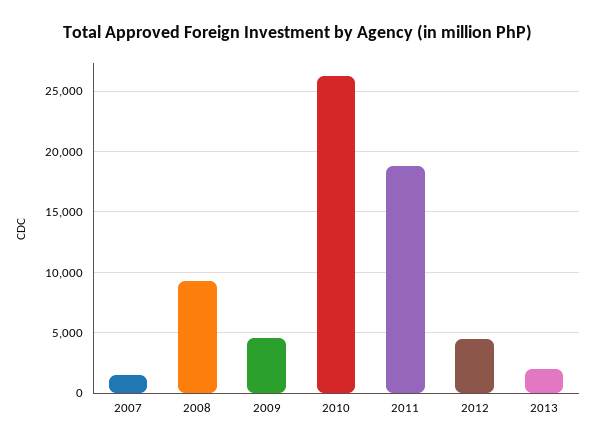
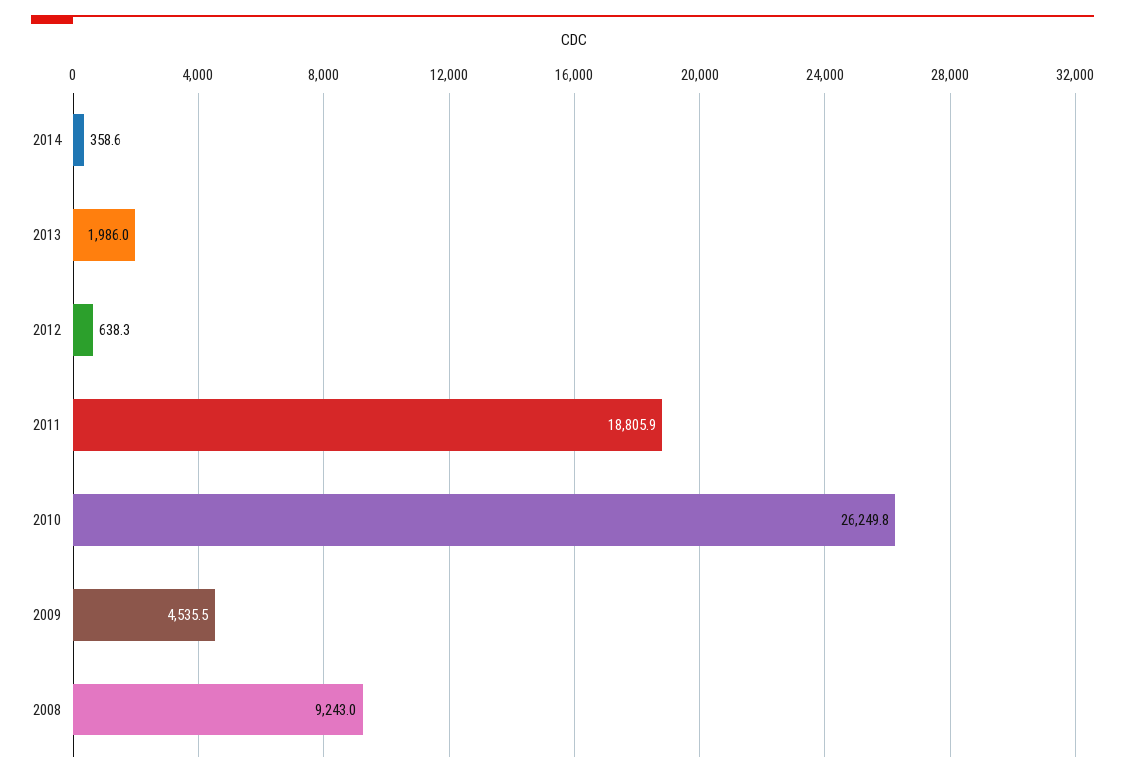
2007: 1500 -> none
2012: 4500 -> 638.3
2014: none -> 358.6

